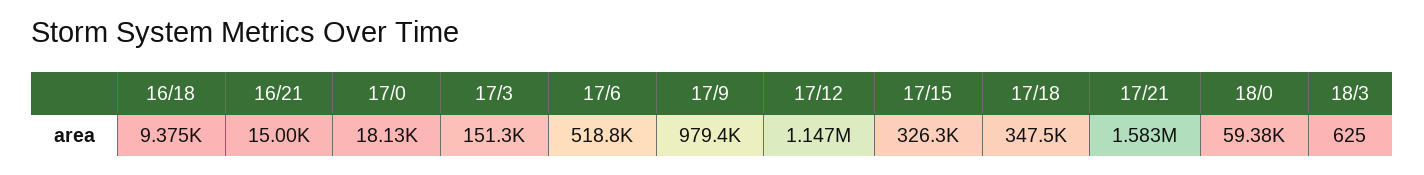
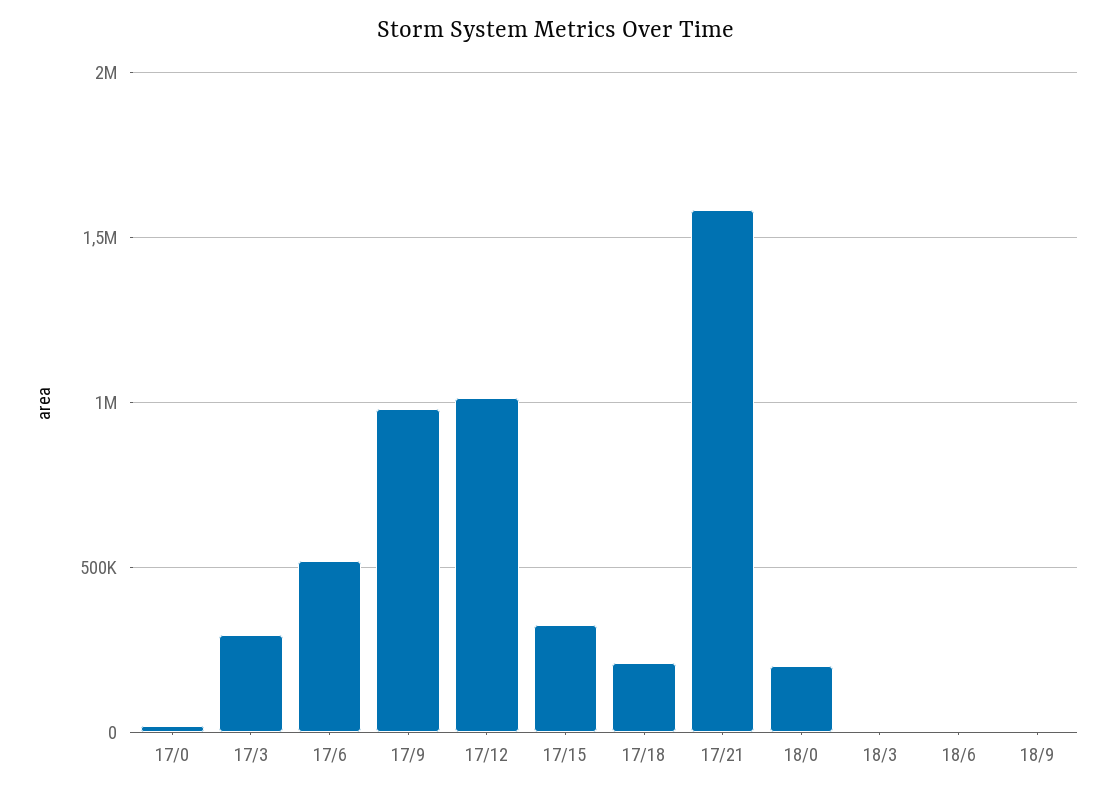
16/18: 9375 -> none
16/21: 15000 -> none
17/3: 151300 -> 300000
17/12: 1147000 -> 1000000
17/18: 347500 -> 200000
18/0: 59380 -> 200000
18/6: none -> 0
18/9: none -> 0

